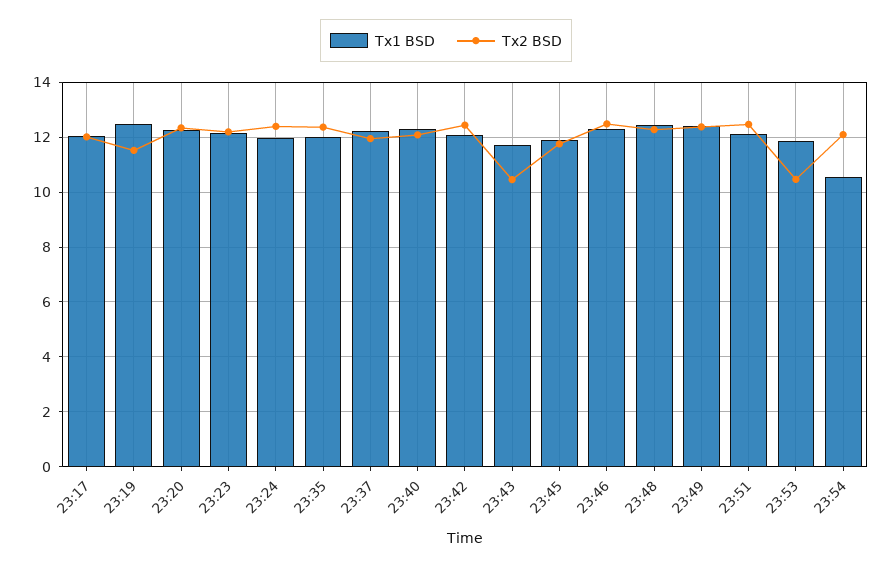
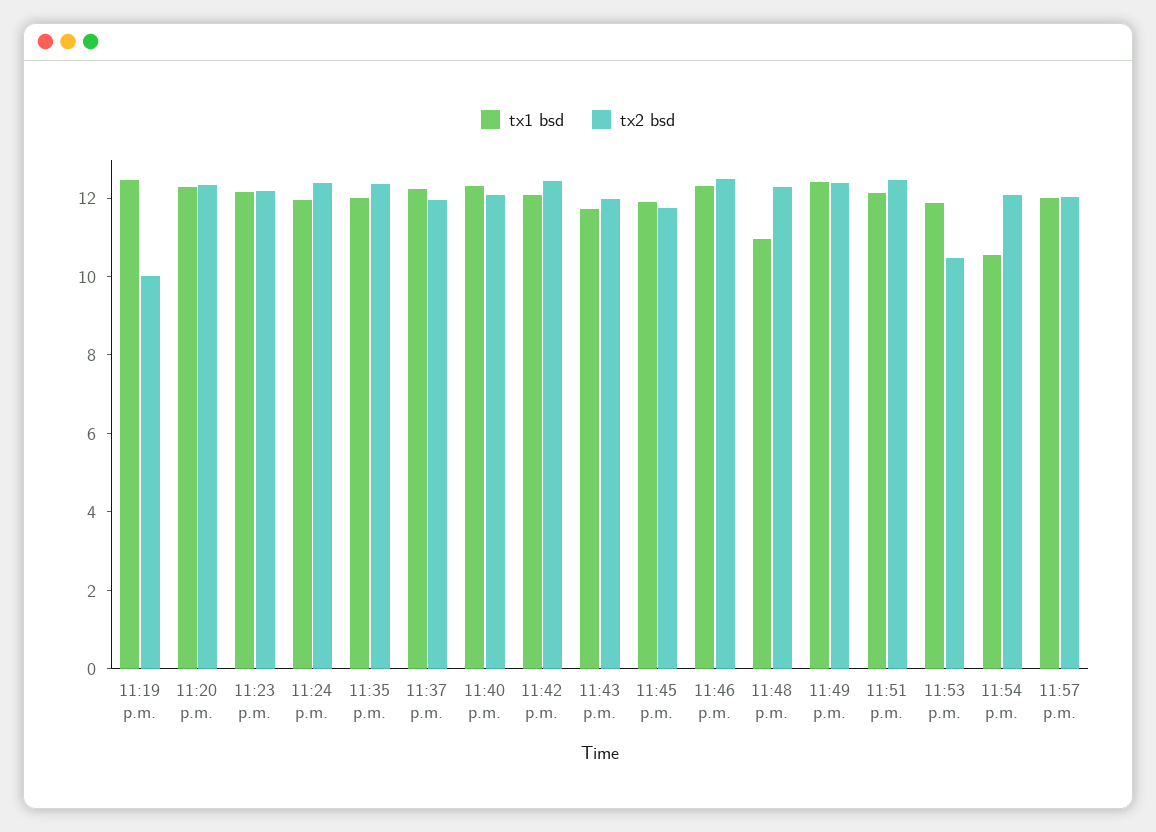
Tx1 BSD, 23:17: 12 -> none
Tx2 BSD, 23:17: 12 -> none
Tx2 BSD, 23:19: 11.5 -> 10
Tx2 BSD, 23:43: 10.5 -> 12
Tx1 BSD, 23:48: 12.5 -> 11
Tx1 BSD, 11:57 p.m.: none -> 12
Tx2 BSD, 11:57 p.m.: none -> 12

